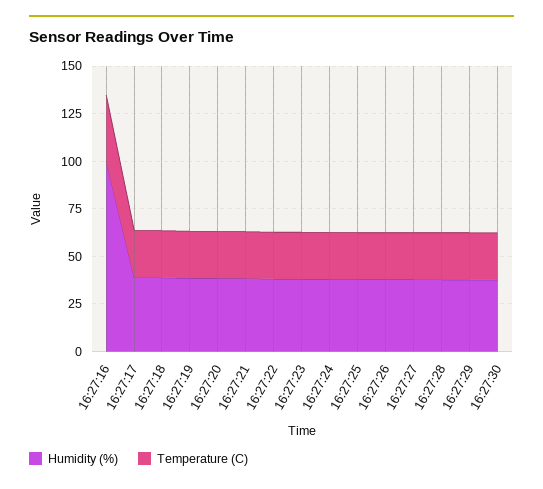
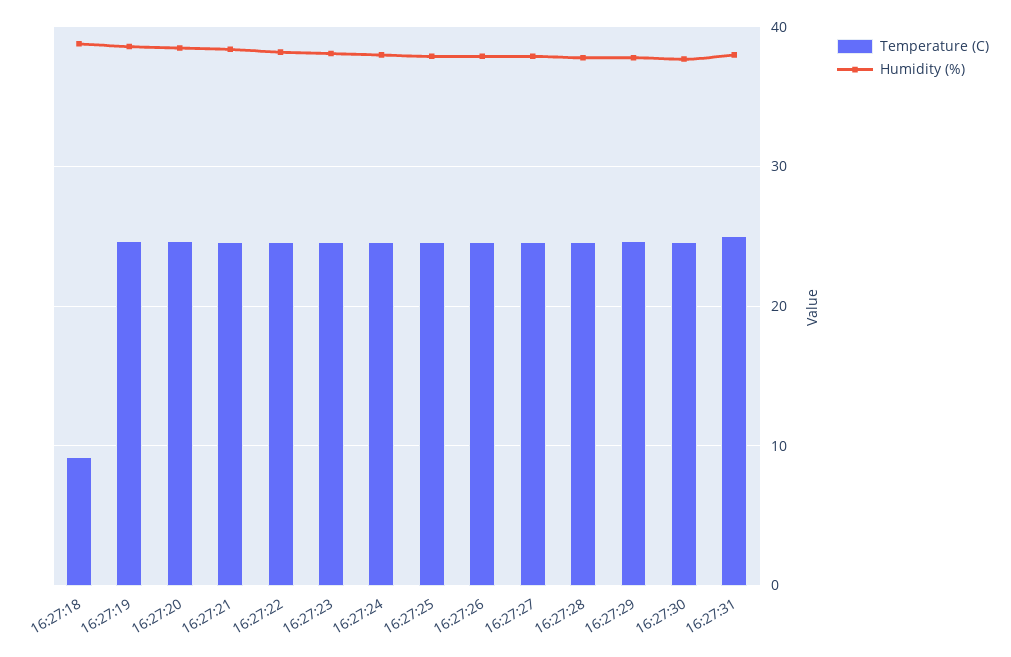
Humidity (%), 16:27:16: 100 -> none
Temperature (C), 16:27:16: 35 -> none
Humidity (%), 16:27:17: 40 -> none
Temperature (C), 16:27:17: 25 -> none
Temperature (C), 16:27:18: 25 -> 9
Temperature (C), 16:27:31: none -> 25
Humidity (%), 16:27:31: none -> 38

